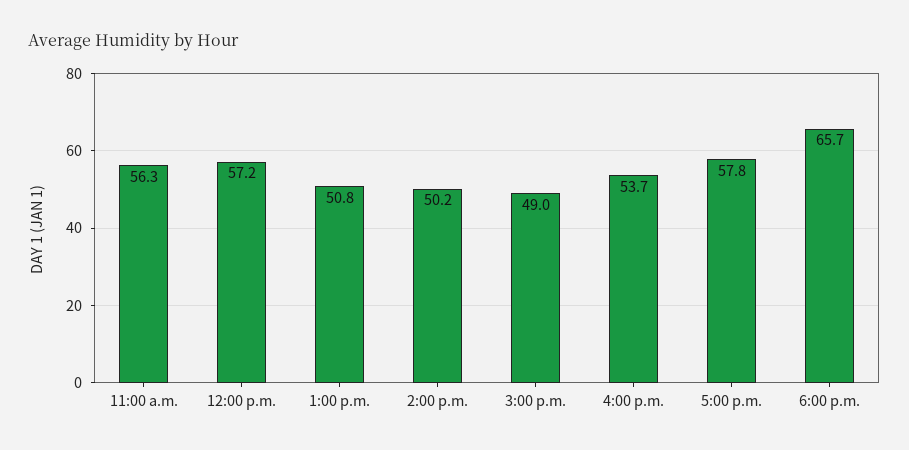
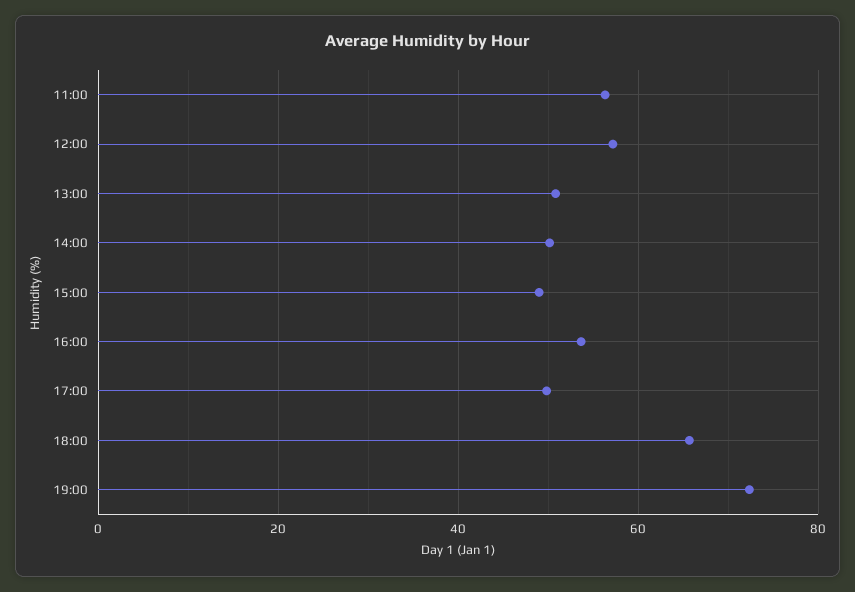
5:00 p.m.: 57.8 -> 50
19:00: none -> 72

